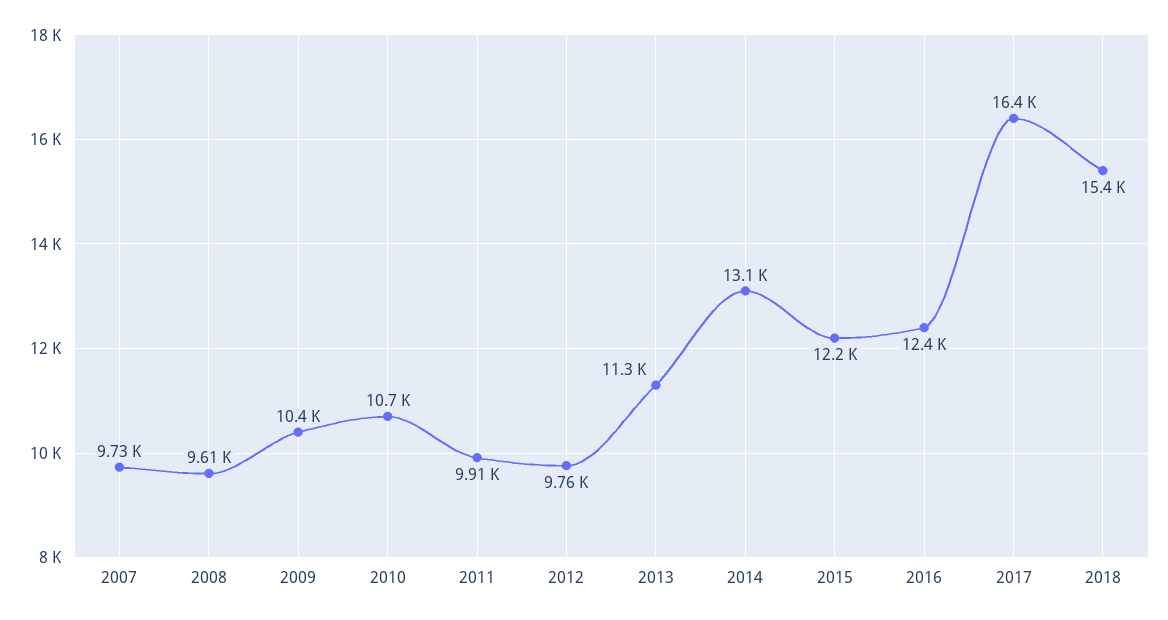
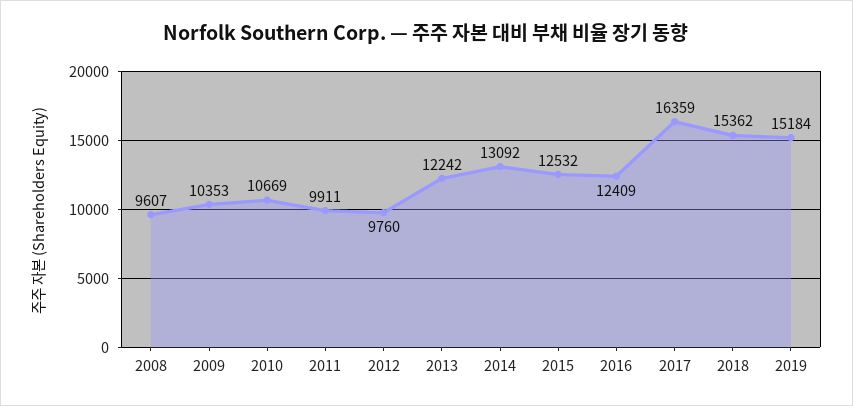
2007: 9730 -> none
2013: 11300 -> 12242
2015: 12200 -> 12532
2019: none -> 15184

